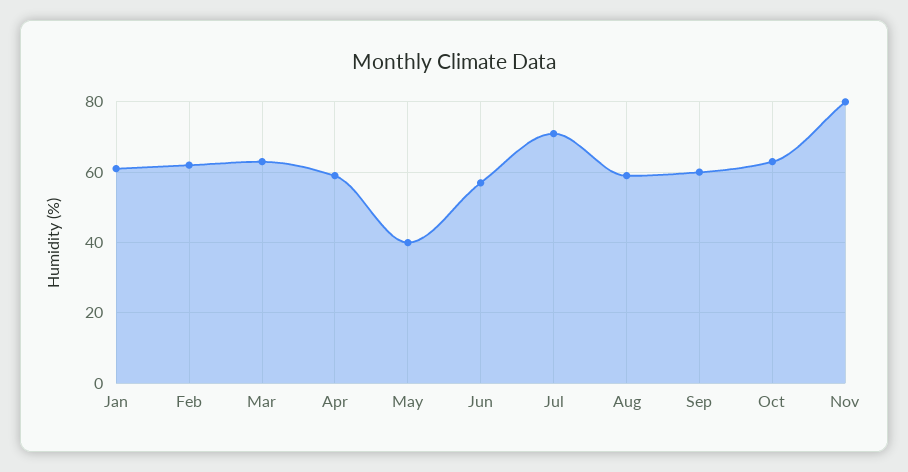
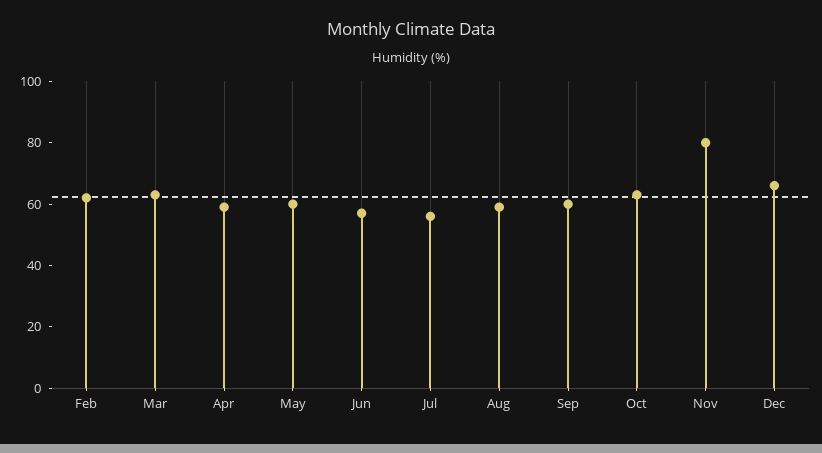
Jan: 60 -> none
May: 40 -> 60
Jul: 70 -> 55
Dec: none -> 65

